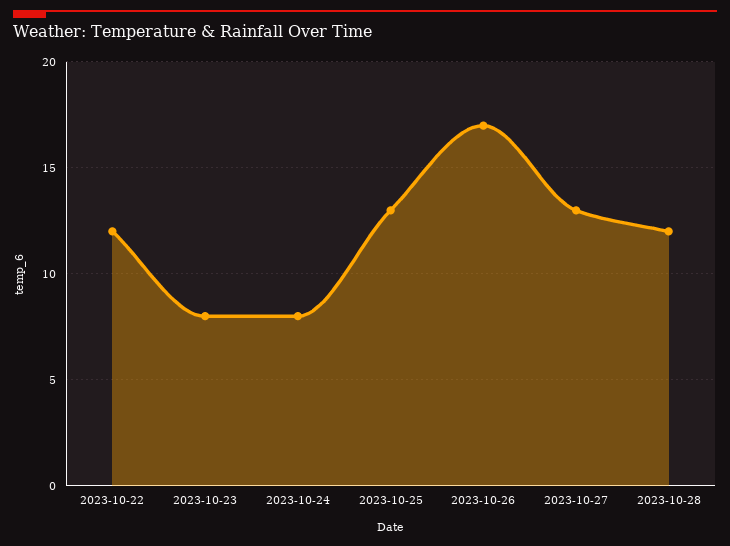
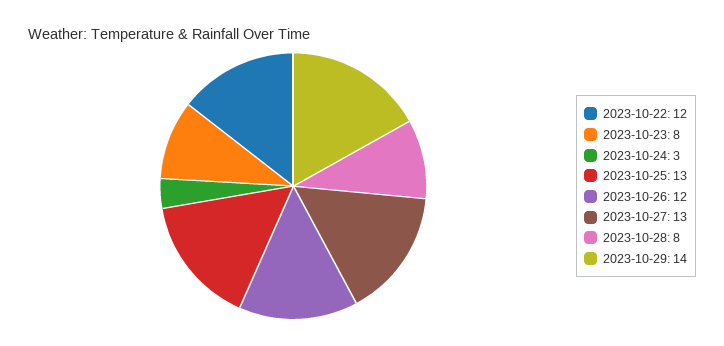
2023-10-24: 8 -> 3
2023-10-26: 17 -> 12
2023-10-28: 12 -> 8
2023-10-29: none -> 14

